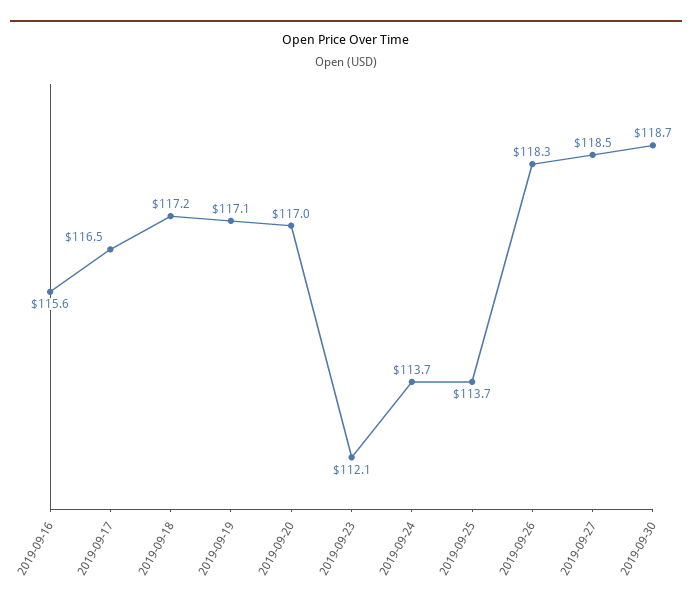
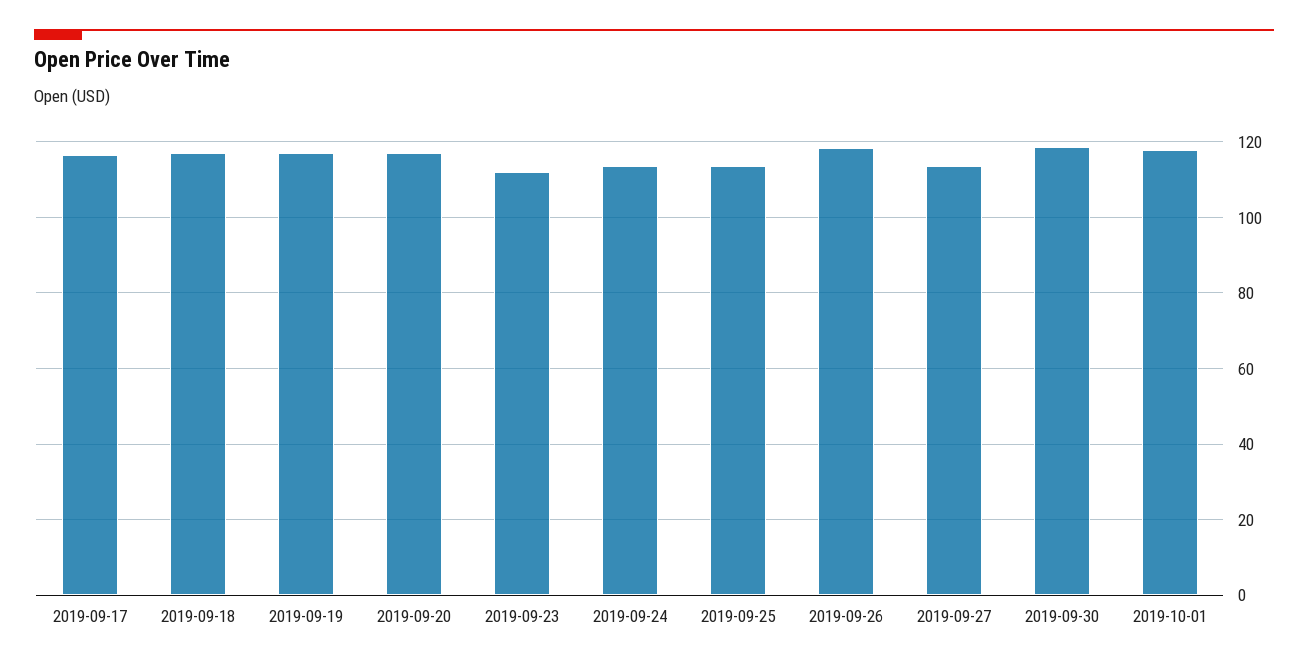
2019-09-16: 115.6 -> none
2019-09-27: 118.5 -> 114
2019-10-01: none -> 118

